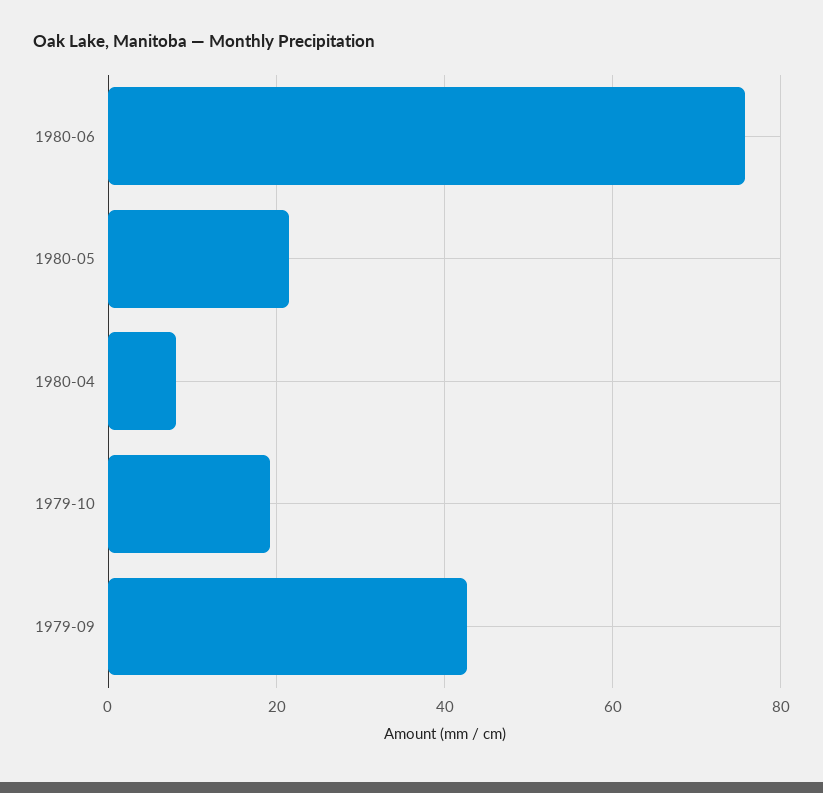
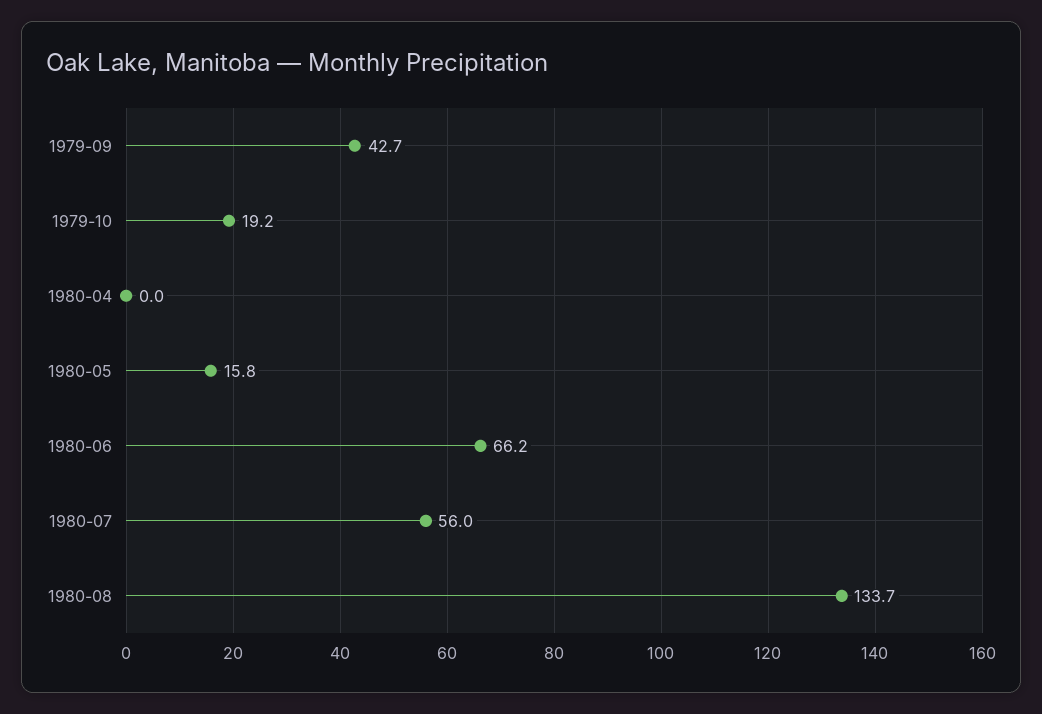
1980-06: 76 -> 66.2
1980-05: 22 -> 15.8
1980-04: 8 -> 0
1980-07: none -> 56
1980-08: none -> 133.7

